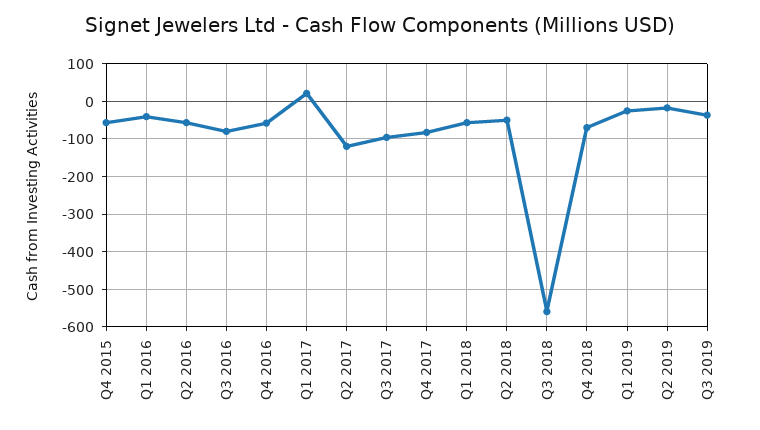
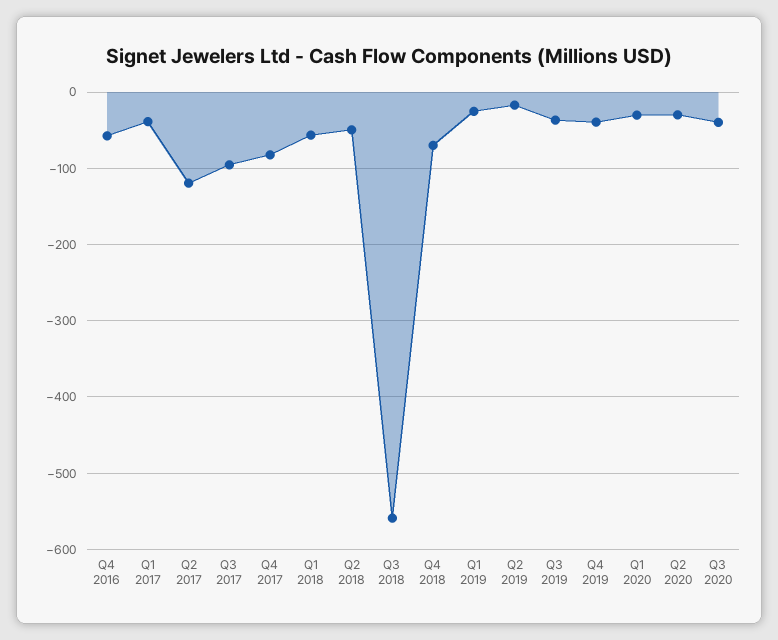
Q4 2015: -60 -> none
Q1 2016: -40 -> none
Q2 2016: -60 -> none
Q3 2016: -80 -> none
Q1 2017: 20 -> -40
Q4 2019: none -> -40
Q1 2020: none -> -30
Q2 2020: none -> -30
Q3 2020: none -> -40

